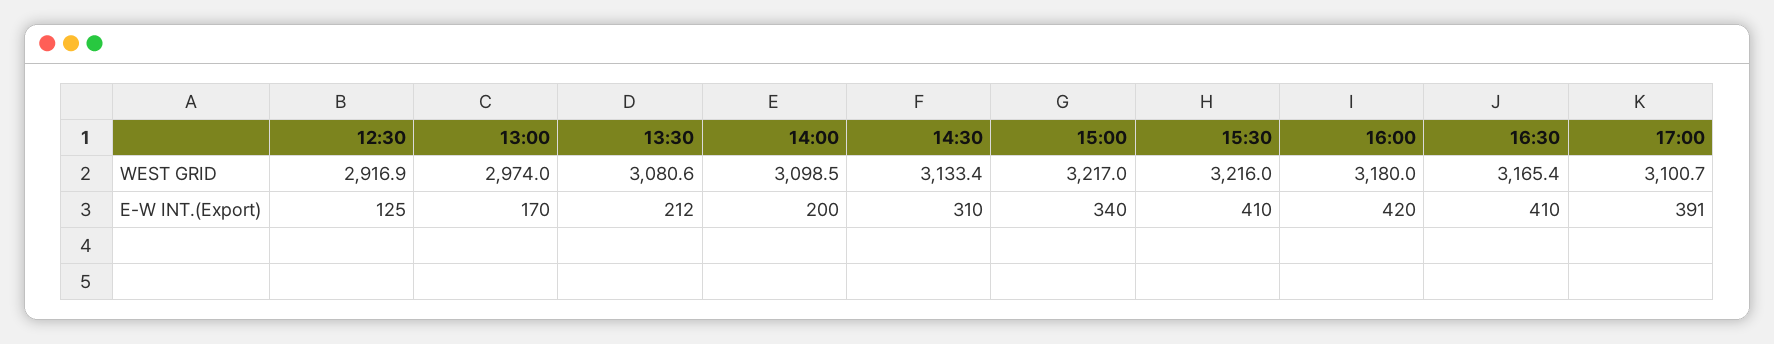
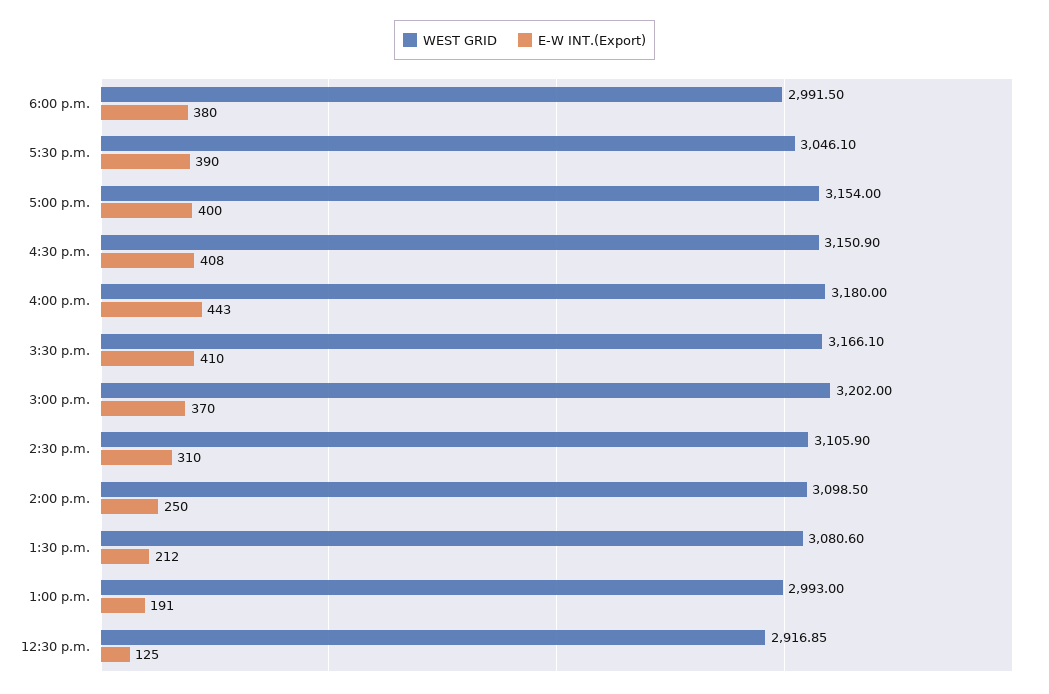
WEST GRID, 13:00: 2974 -> 2993
WEST GRID, 14:30: 3133.4 -> 3105.9
WEST GRID, 15:00: 3217 -> 3202
WEST GRID, 15:30: 3216 -> 3166.1
WEST GRID, 16:30: 3165.4 -> 3150.9
WEST GRID, 17:00: 3100.7 -> 3154
E-W INT.(Export), 13:00: 170 -> 191
E-W INT.(Export), 14:00: 200 -> 250
E-W INT.(Export), 15:00: 340 -> 370
E-W INT.(Export), 16:00: 420 -> 443
E-W INT.(Export), 16:30: 410 -> 408
E-W INT.(Export), 17:00: 391 -> 400
WEST GRID, 6:00 p.m.: none -> 2991.5
E-W INT.(Export), 6:00 p.m.: none -> 380
WEST GRID, 5:30 p.m.: none -> 3046.1
E-W INT.(Export), 5:30 p.m.: none -> 390

